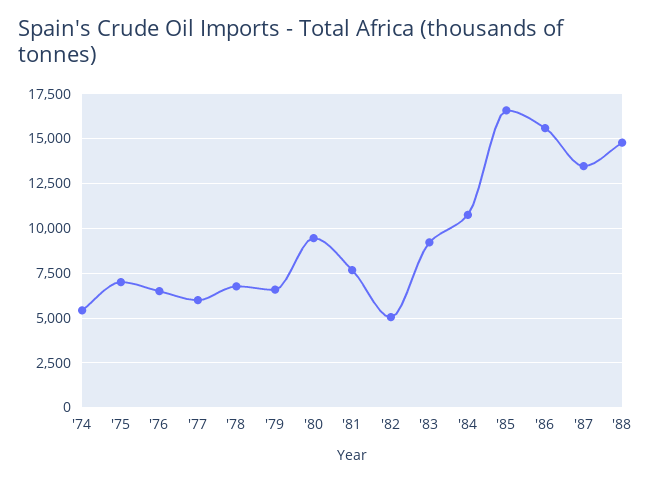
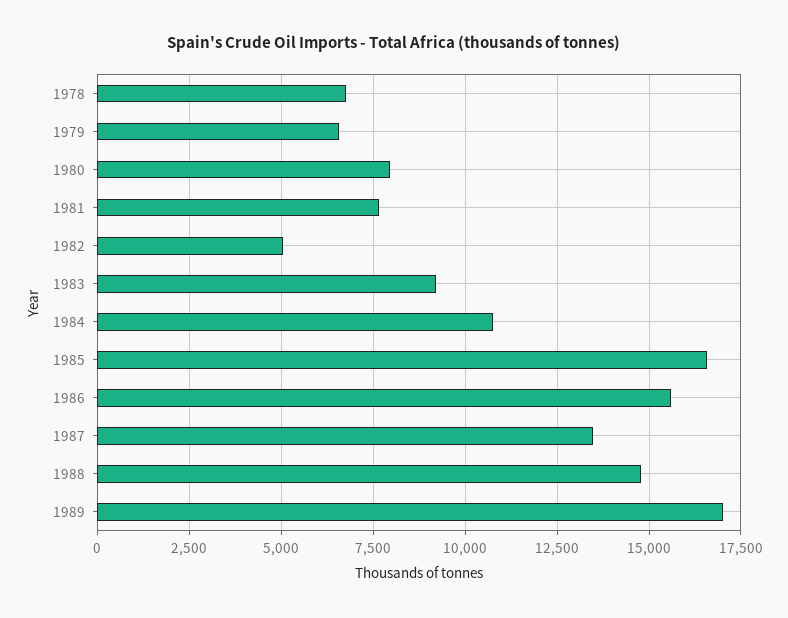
'74: 5500 -> none
'75: 7000 -> none
'76: 6500 -> none
'77: 6000 -> none
'80: 9500 -> 8000
1989: none -> 17000

